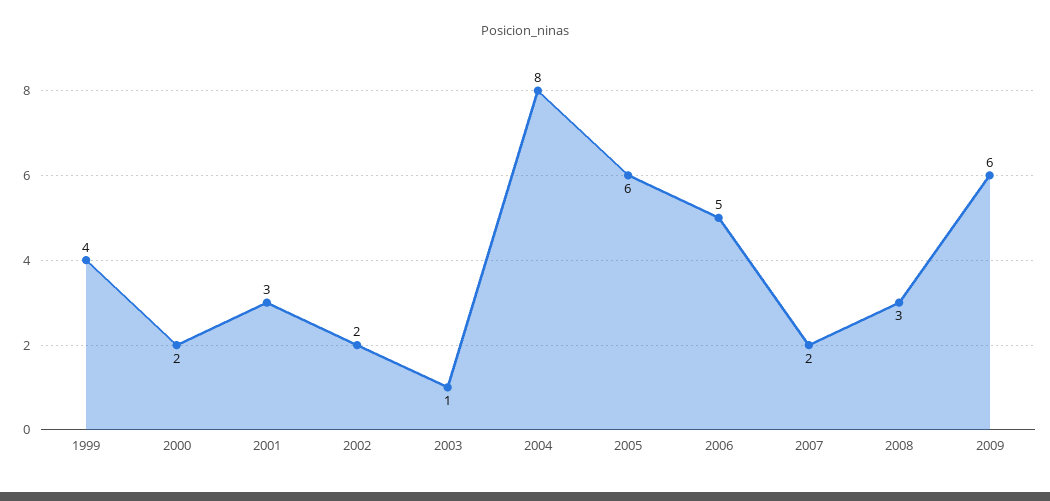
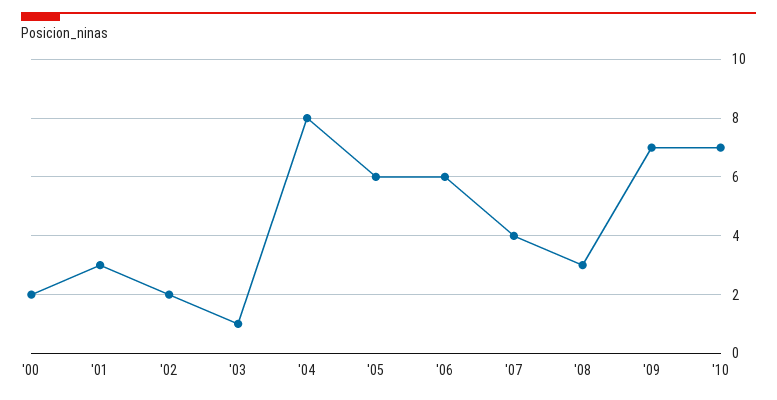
1999: 4 -> none
2006: 5 -> 6
2007: 2 -> 4
2009: 6 -> 7
'10: none -> 7

